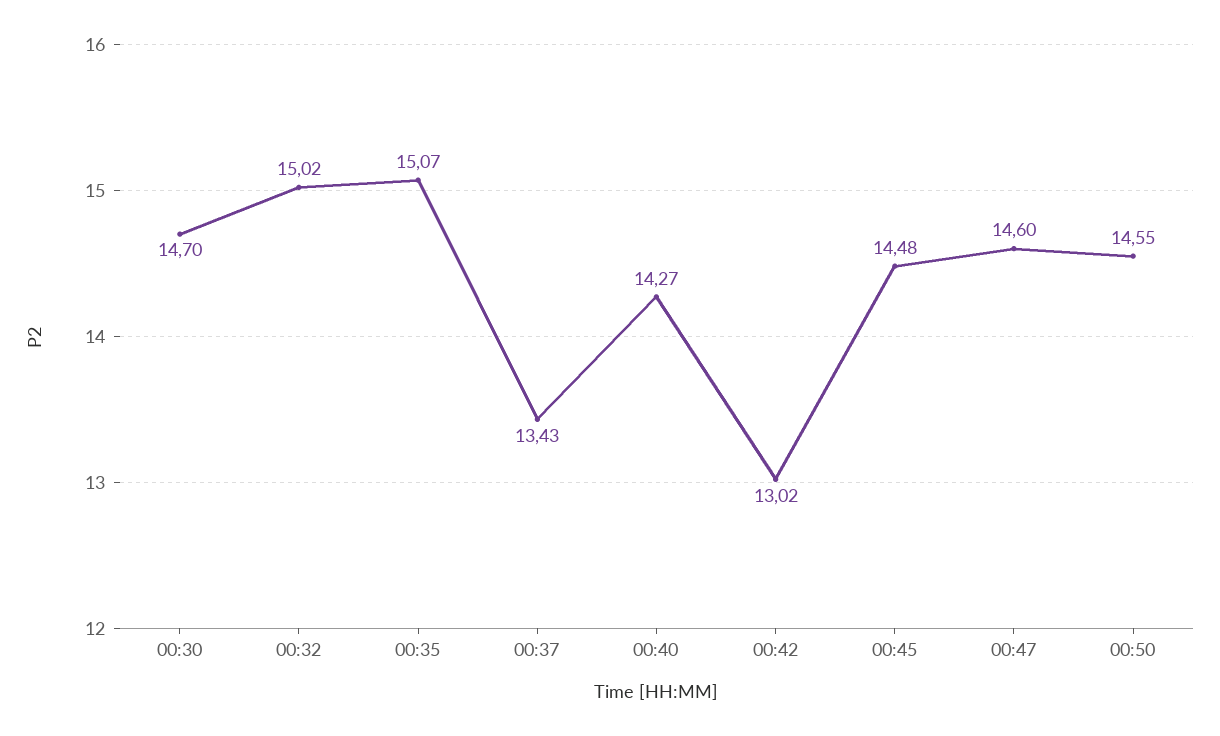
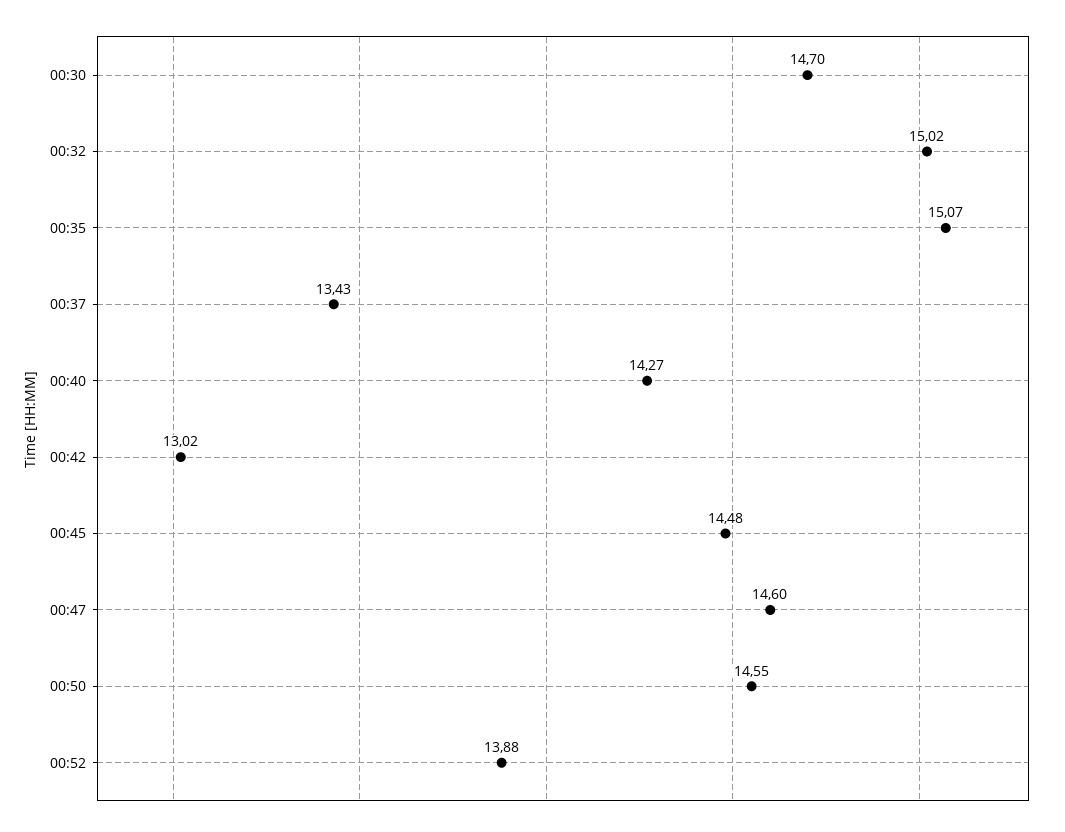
00:52: none -> 13.88

